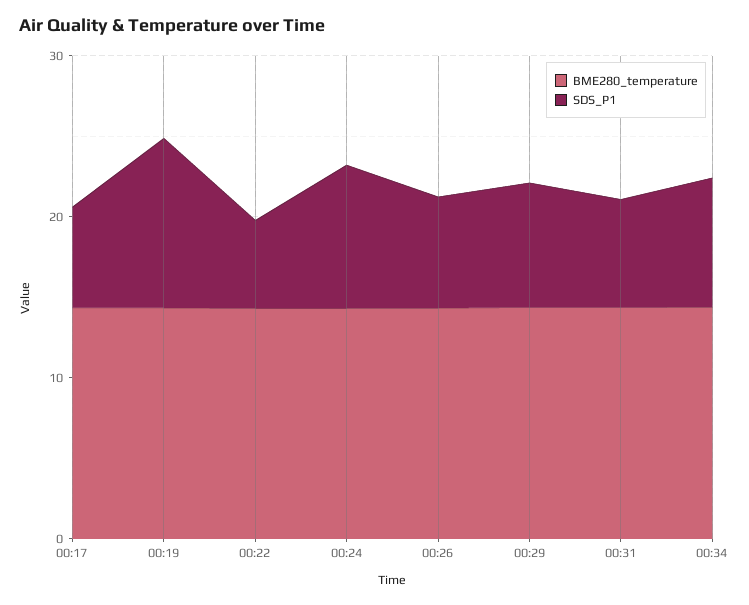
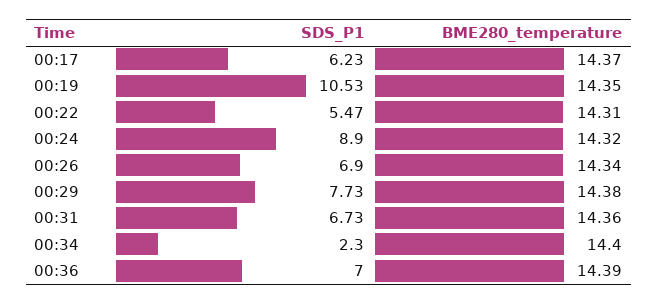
SDS_P1, 00:34: 8 -> 2.3
SDS_P1, 00:36: none -> 7
BME280_temperature, 00:36: none -> 14.39

